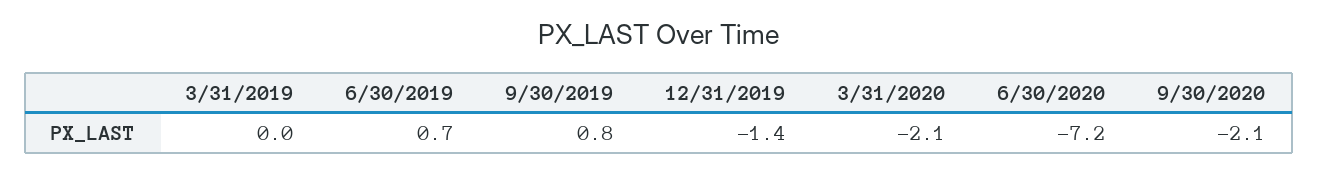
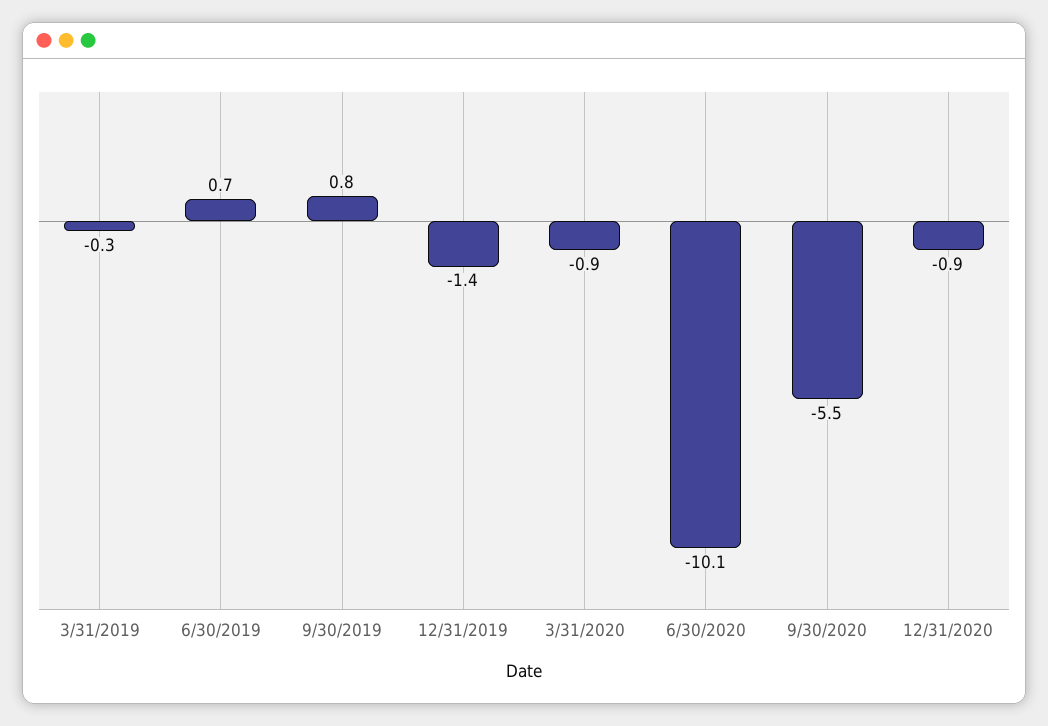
3/31/2019: 0 -> -0.3
3/31/2020: -2.1 -> -0.9
6/30/2020: -7.2 -> -10.1
9/30/2020: -2.1 -> -5.5
12/31/2020: none -> -0.9

